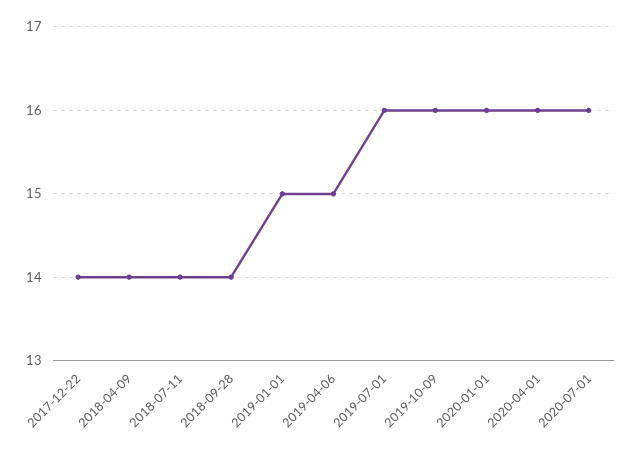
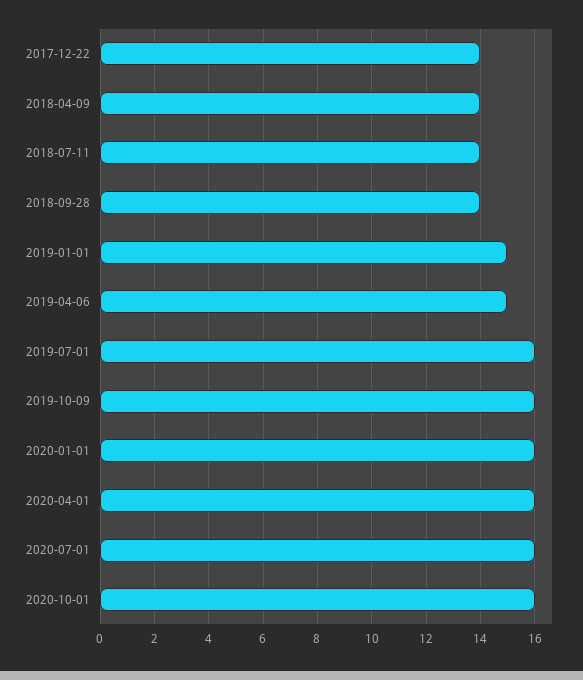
2020-10-01: none -> 16

